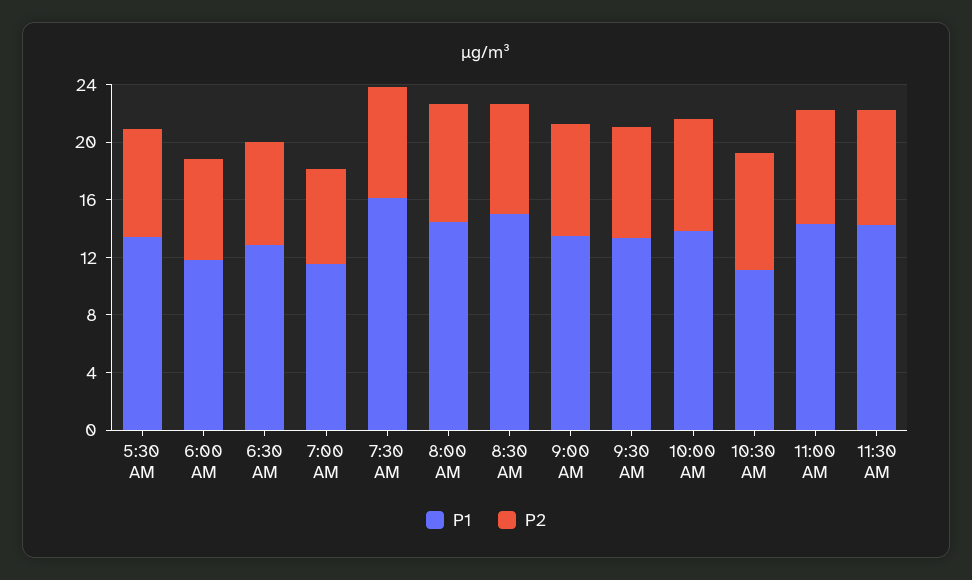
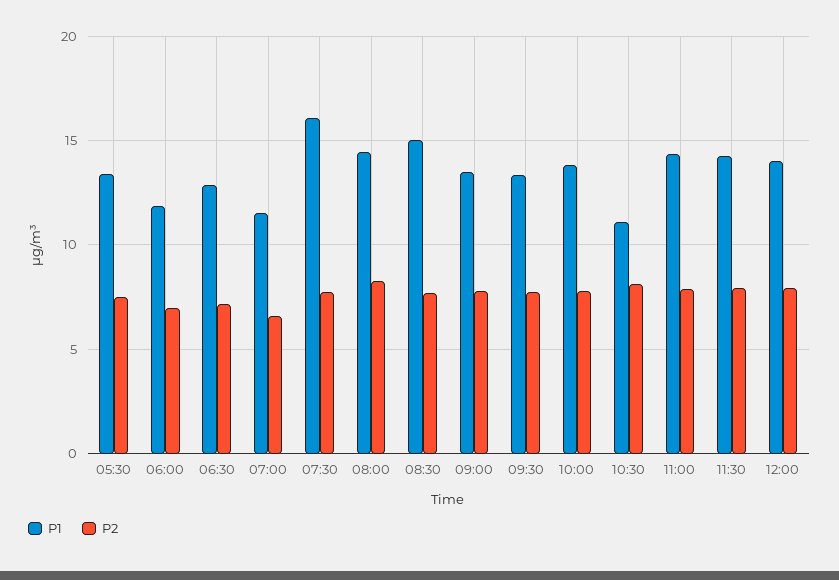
P1, 12:00: none -> 14
P2, 12:00: none -> 8

